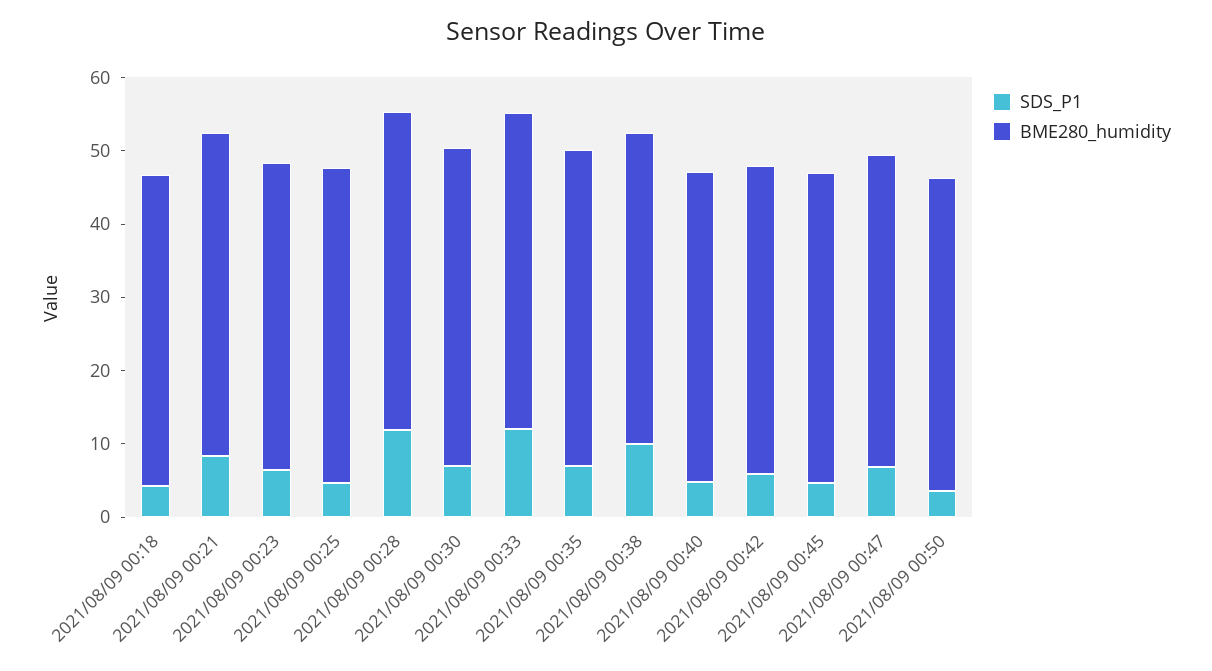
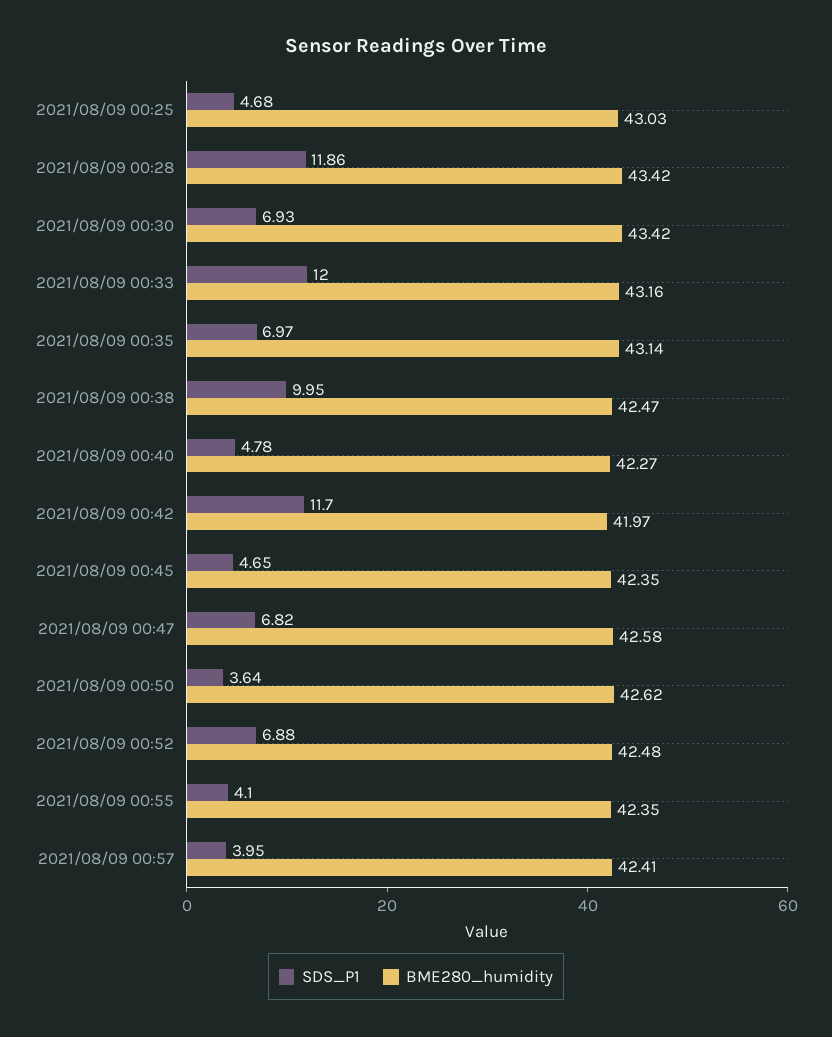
SDS_P1, 2021/08/09 00:18: 4 -> none
BME280_humidity, 2021/08/09 00:18: 42 -> none
SDS_P1, 2021/08/09 00:21: 8 -> none
BME280_humidity, 2021/08/09 00:21: 44 -> none
SDS_P1, 2021/08/09 00:23: 6 -> none
BME280_humidity, 2021/08/09 00:23: 42 -> none
SDS_P1, 2021/08/09 00:42: 6 -> 11.7
SDS_P1, 2021/08/09 00:52: none -> 6.88
BME280_humidity, 2021/08/09 00:52: none -> 42.48
SDS_P1, 2021/08/09 00:55: none -> 4.1
BME280_humidity, 2021/08/09 00:55: none -> 42.35
SDS_P1, 2021/08/09 00:57: none -> 3.95
BME280_humidity, 2021/08/09 00:57: none -> 42.41

